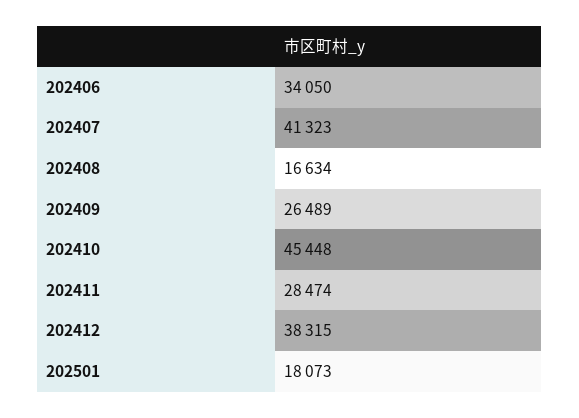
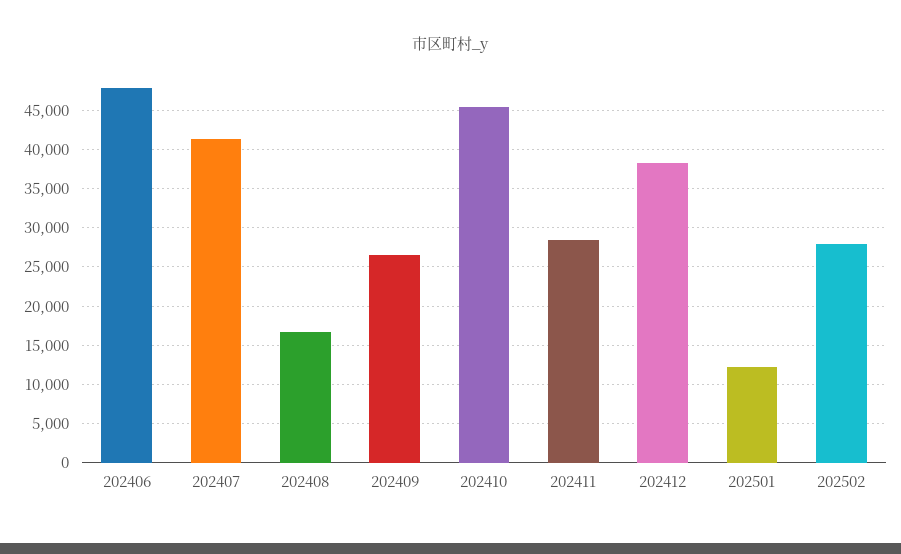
202406: 34050 -> 48000
202501: 18073 -> 12000
202502: none -> 28000

